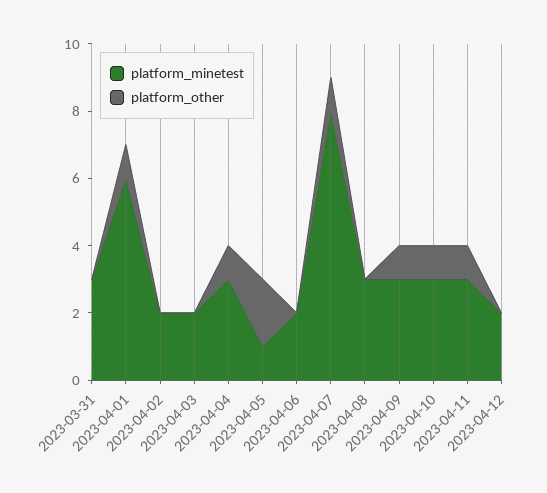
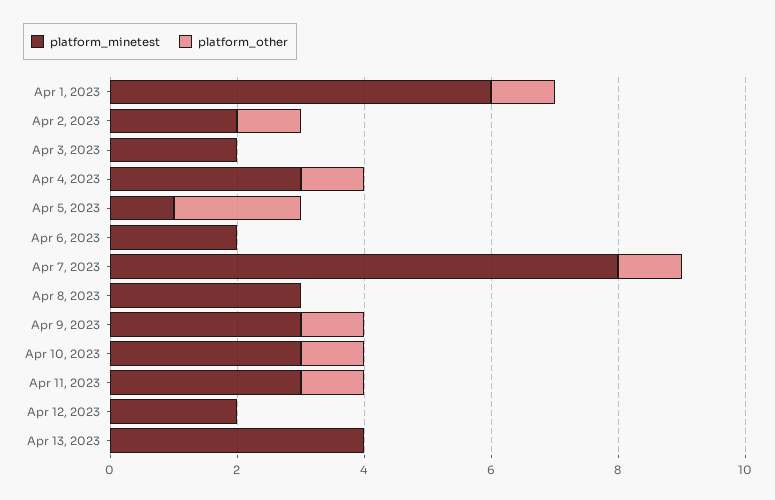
platform_minetest, 2023-03-31: 3 -> none
platform_other, 2023-03-31: 0 -> none
platform_other, 2023-04-02: 0 -> 1
platform_minetest, Apr 13, 2023: none -> 4
platform_other, Apr 13, 2023: none -> 0

